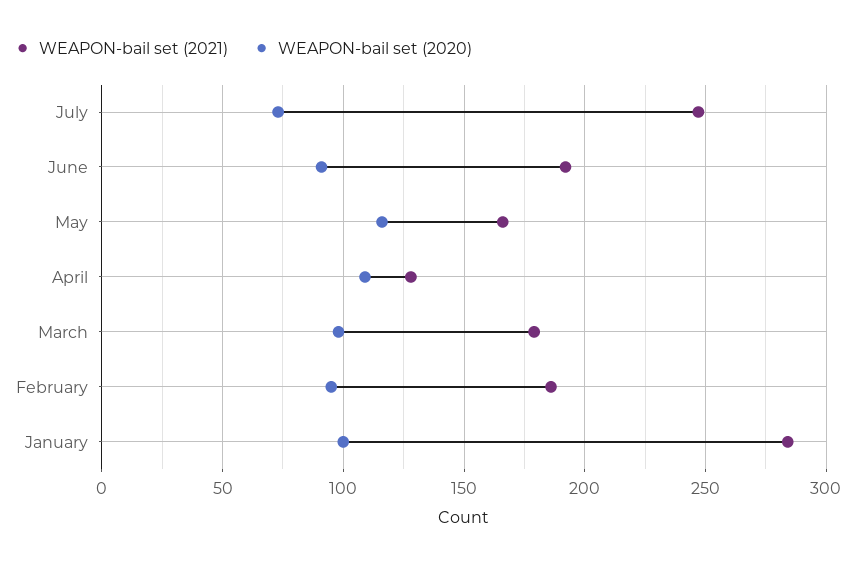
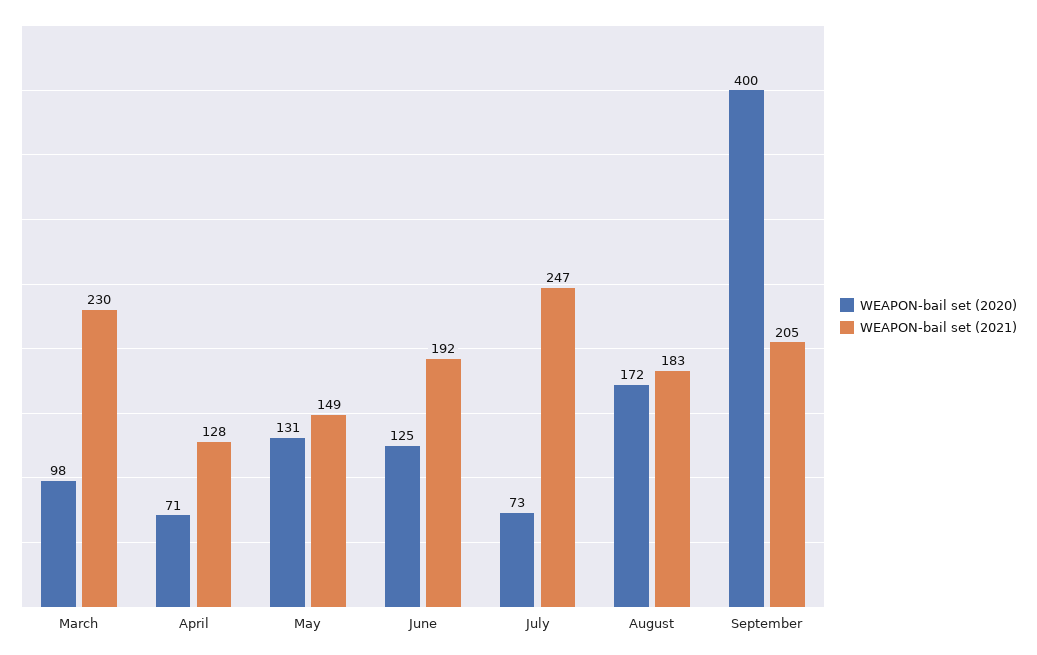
WEAPON-bail set (2020), June: 90 -> 125
WEAPON-bail set (2021), May: 165 -> 149
WEAPON-bail set (2020), May: 115 -> 131
WEAPON-bail set (2020), April: 110 -> 71
WEAPON-bail set (2021), March: 180 -> 230
WEAPON-bail set (2021), February: 185 -> none
WEAPON-bail set (2020), February: 95 -> none
WEAPON-bail set (2021), January: 285 -> none
WEAPON-bail set (2020), January: 100 -> none
WEAPON-bail set (2020), August: none -> 172
WEAPON-bail set (2021), August: none -> 183
WEAPON-bail set (2020), September: none -> 400
WEAPON-bail set (2021), September: none -> 205

